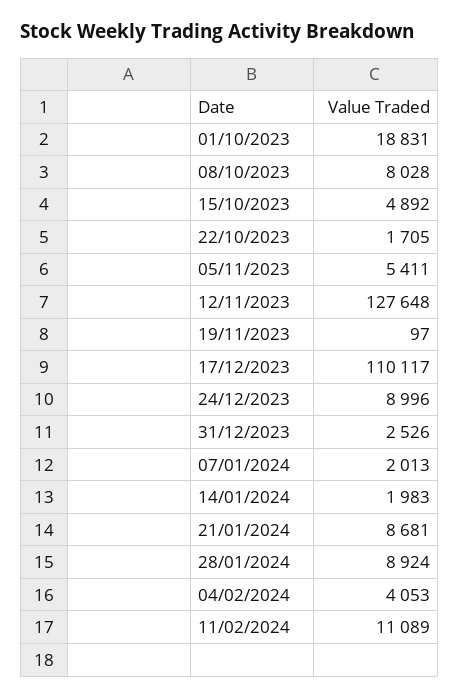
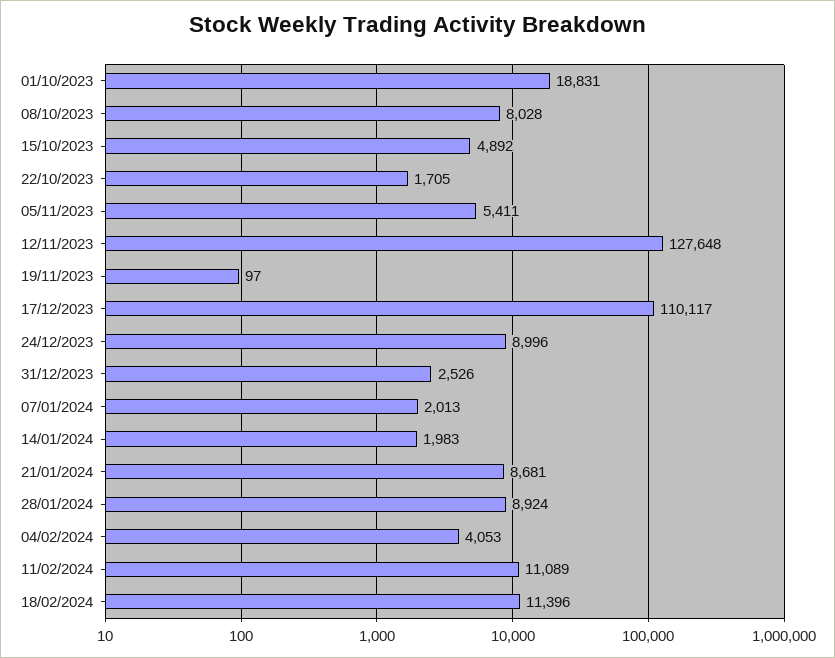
18/02/2024: none -> 11396

